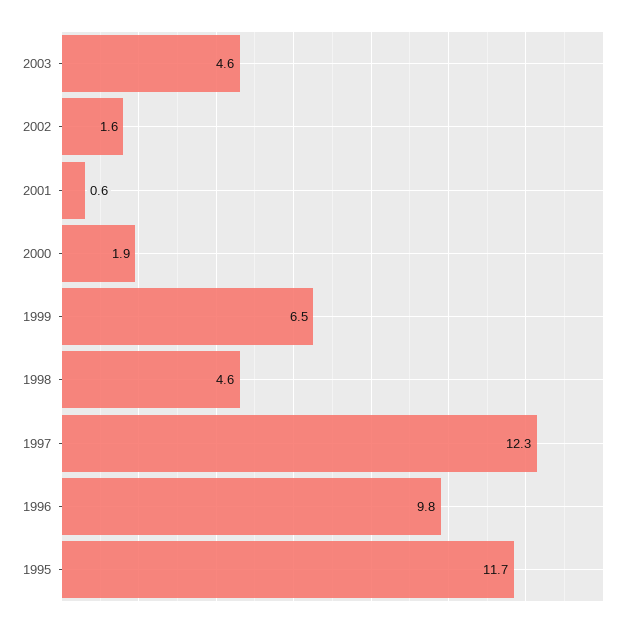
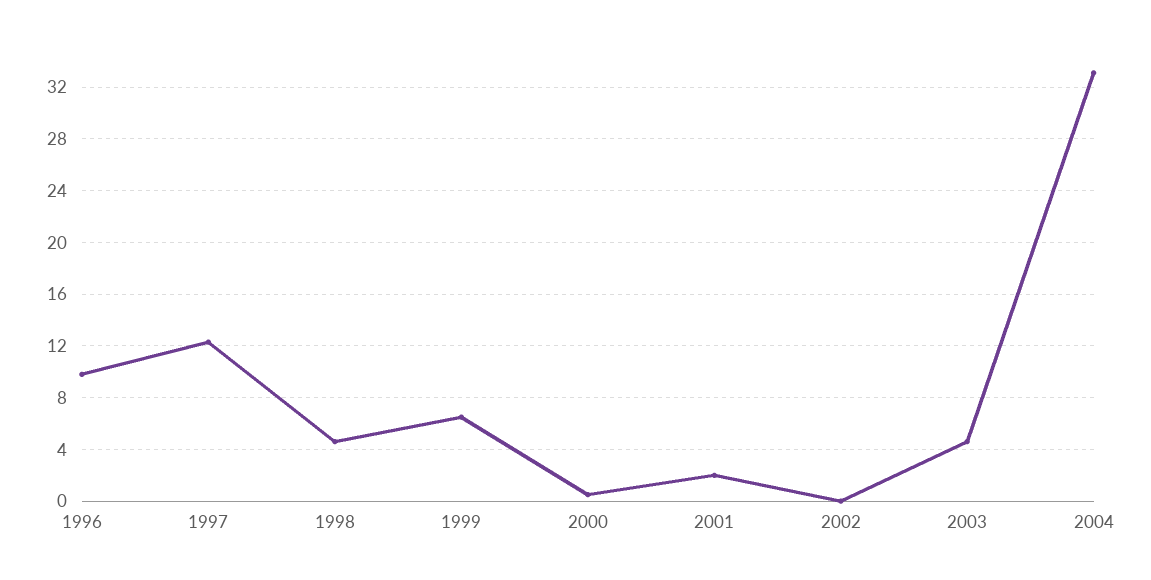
2002: 1.6 -> 0
2001: 0.6 -> 2
2000: 1.9 -> 0.5
1995: 11.7 -> none
2004: none -> 33

